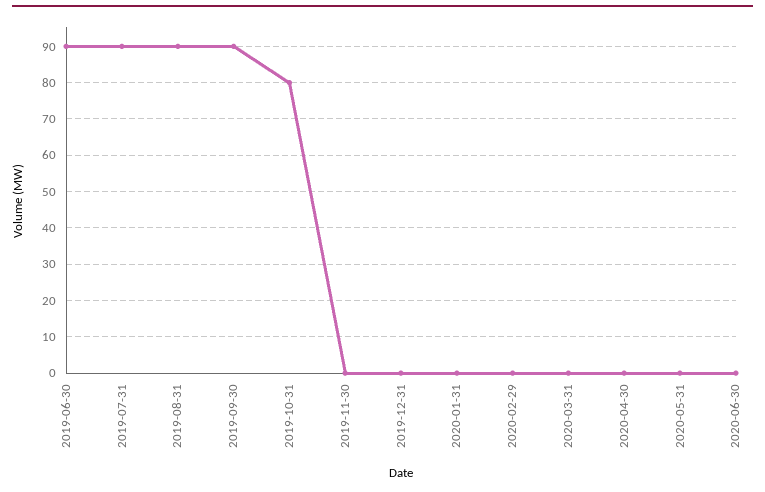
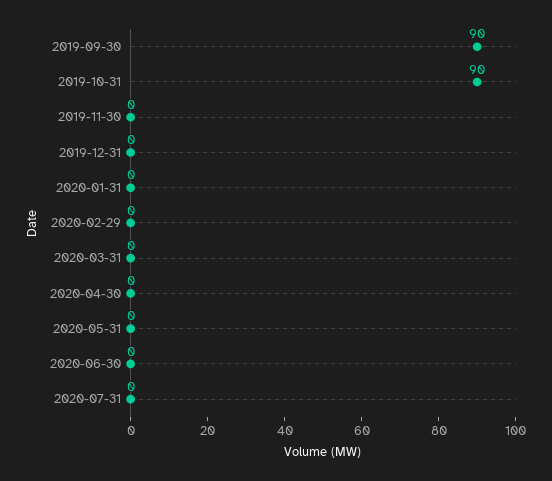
2019-06-30: 90 -> none
2019-07-31: 90 -> none
2019-08-31: 90 -> none
2019-10-31: 80 -> 90
2020-07-31: none -> 0

